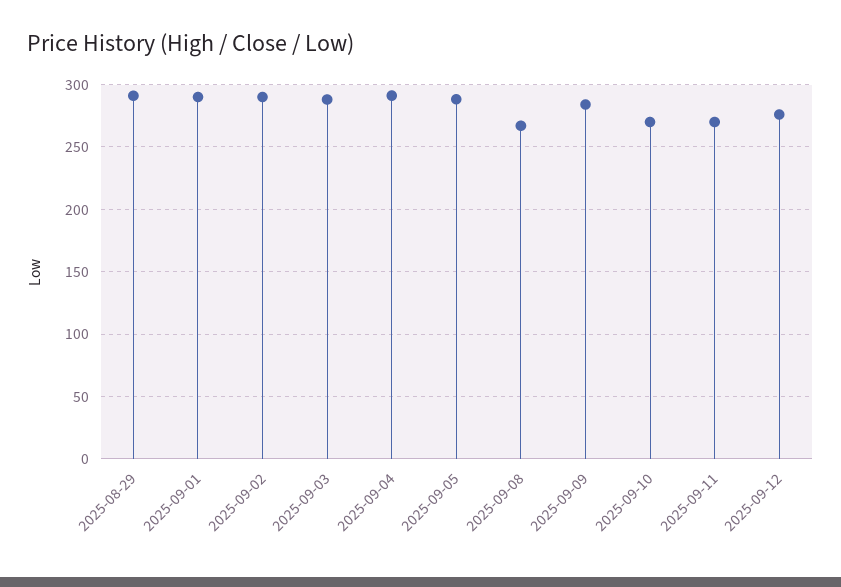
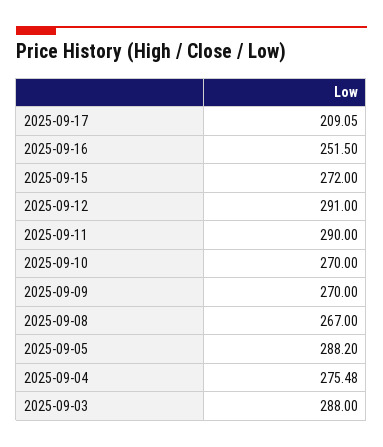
2025-08-29: 290 -> none
2025-09-01: 290 -> none
2025-09-02: 290 -> none
2025-09-04: 290 -> 275.48
2025-09-09: 285 -> 270
2025-09-11: 270 -> 290
2025-09-12: 275 -> 291
2025-09-17: none -> 209.05
2025-09-16: none -> 251.5
2025-09-15: none -> 272

